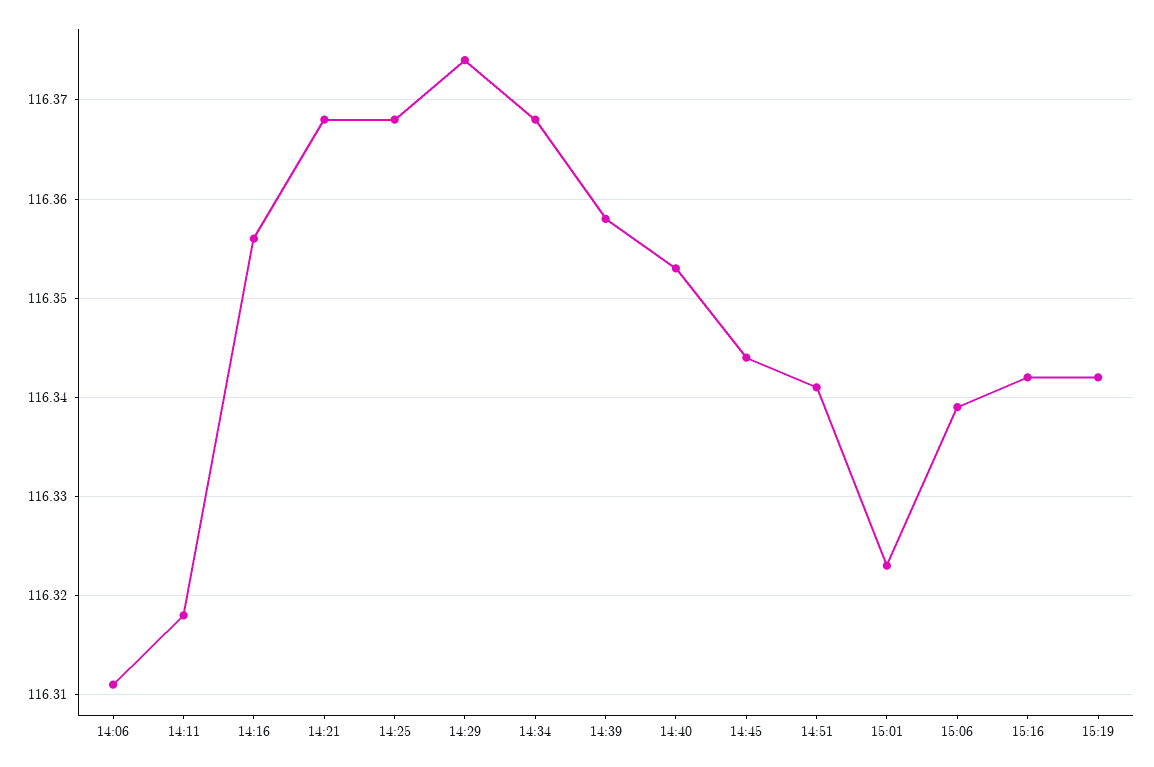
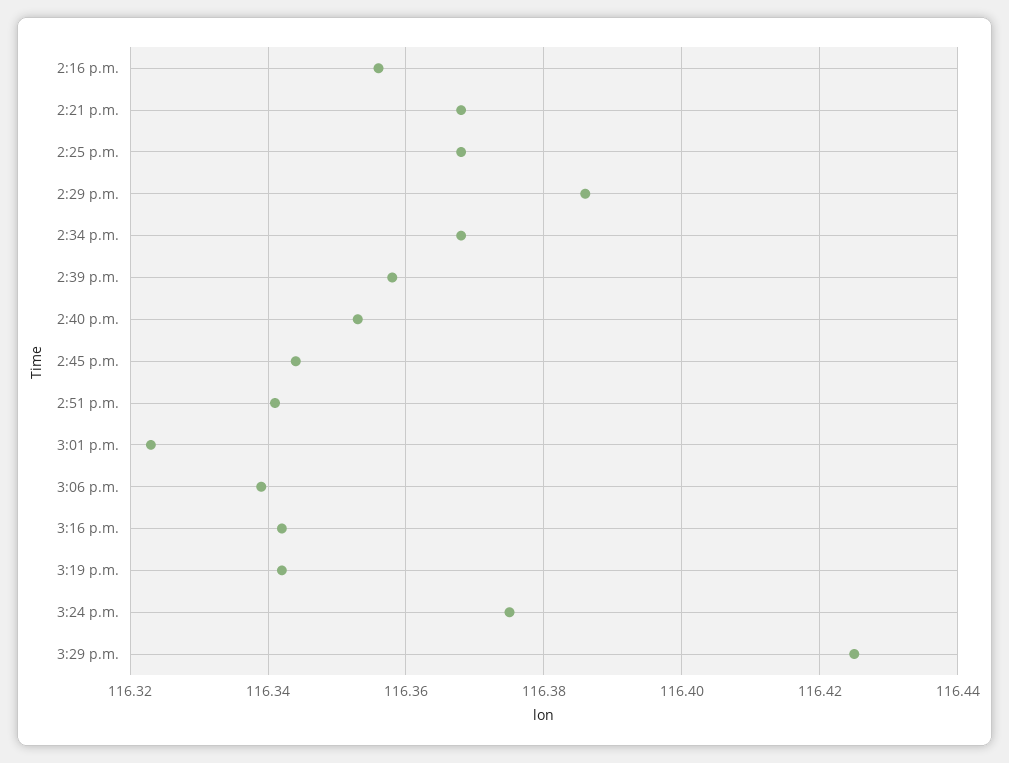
14:06: 116.311 -> none
14:11: 116.318 -> none
14:29: 116.374 -> 116.385
3:24 p.m.: none -> 116.375
3:29 p.m.: none -> 116.425

